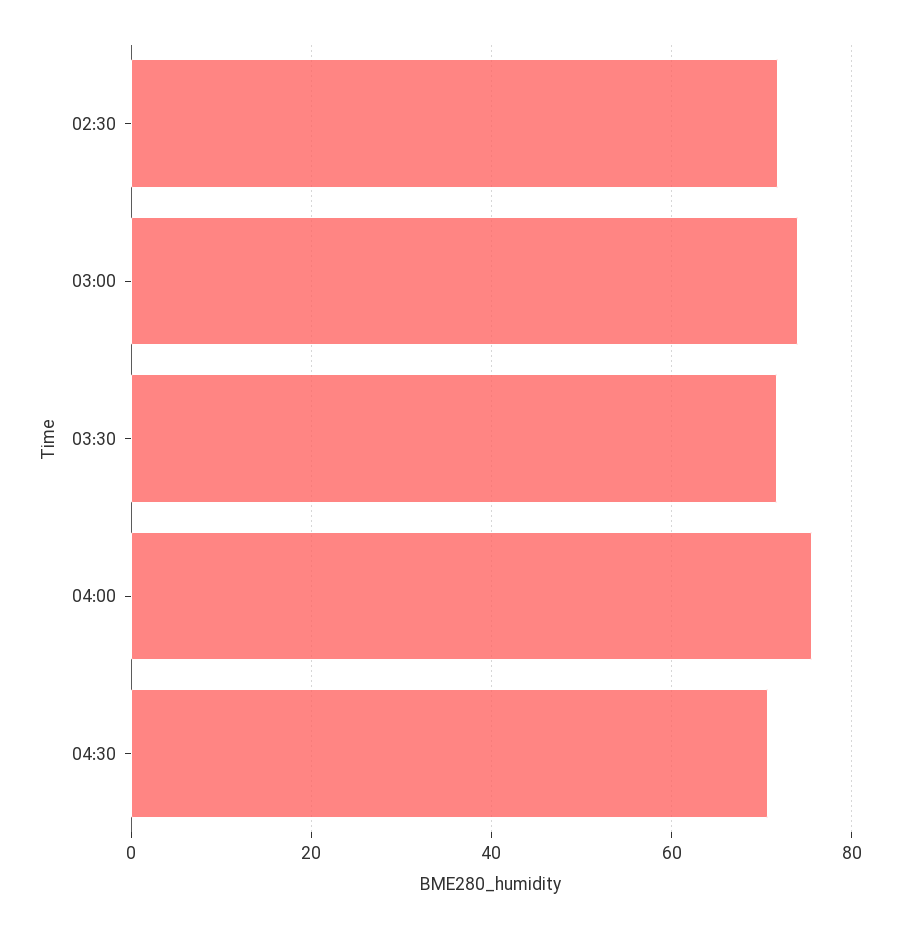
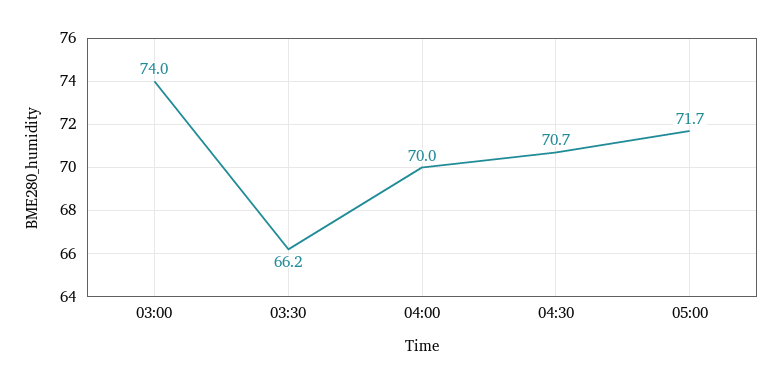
02:30: 72 -> none
03:30: 72 -> 66.2
04:00: 76 -> 70
05:00: none -> 71.7

